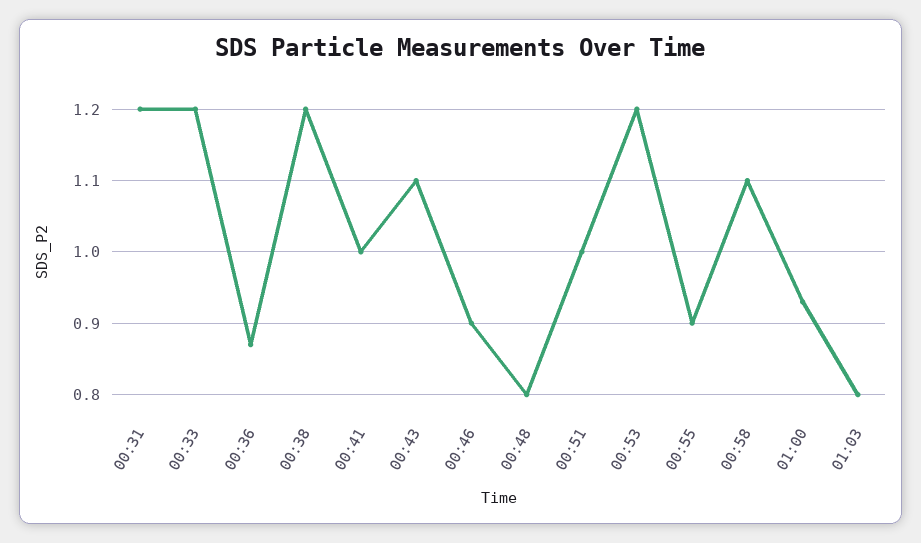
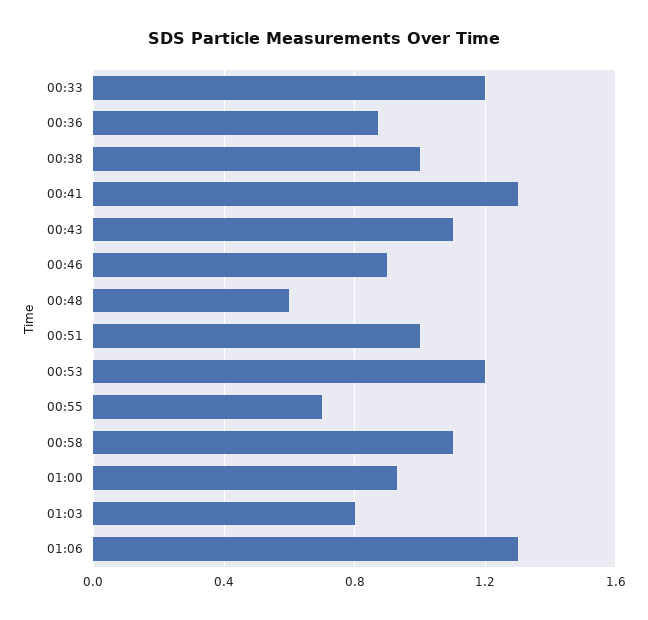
00:31: 1.2 -> none
00:38: 1.2 -> 1
00:41: 1 -> 1.3
00:48: 0.8 -> 0.6
00:55: 0.9 -> 0.7
01:06: none -> 1.3

